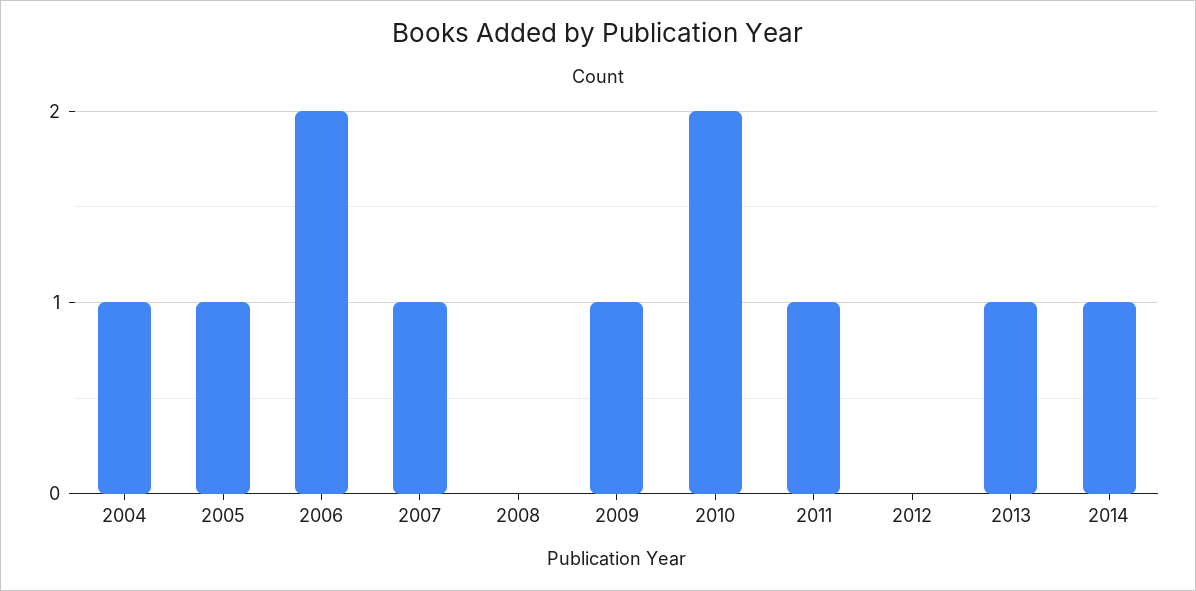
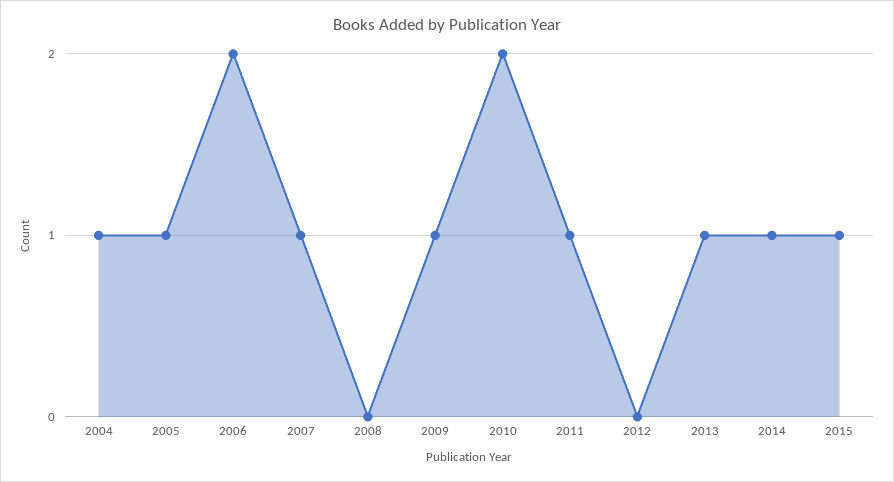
2015: none -> 1

